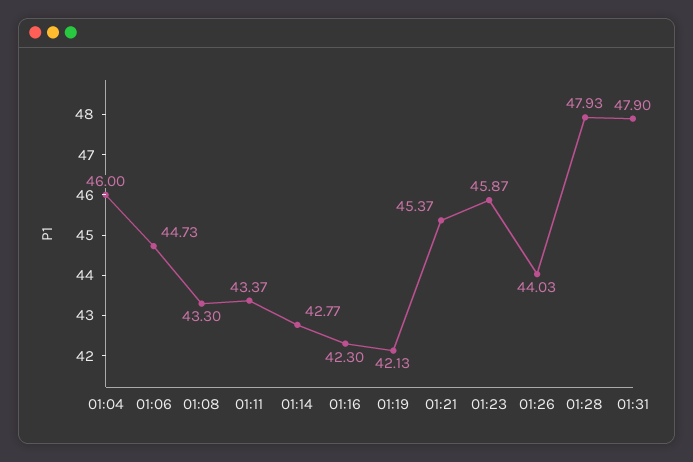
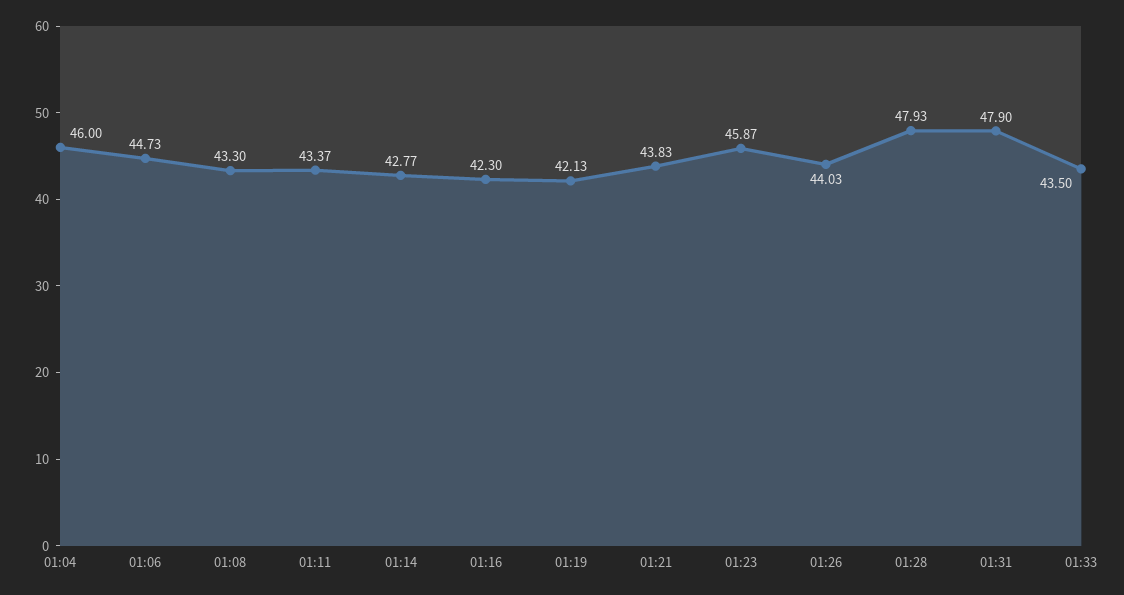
01:21: 45.37 -> 43.83
01:33: none -> 43.5

